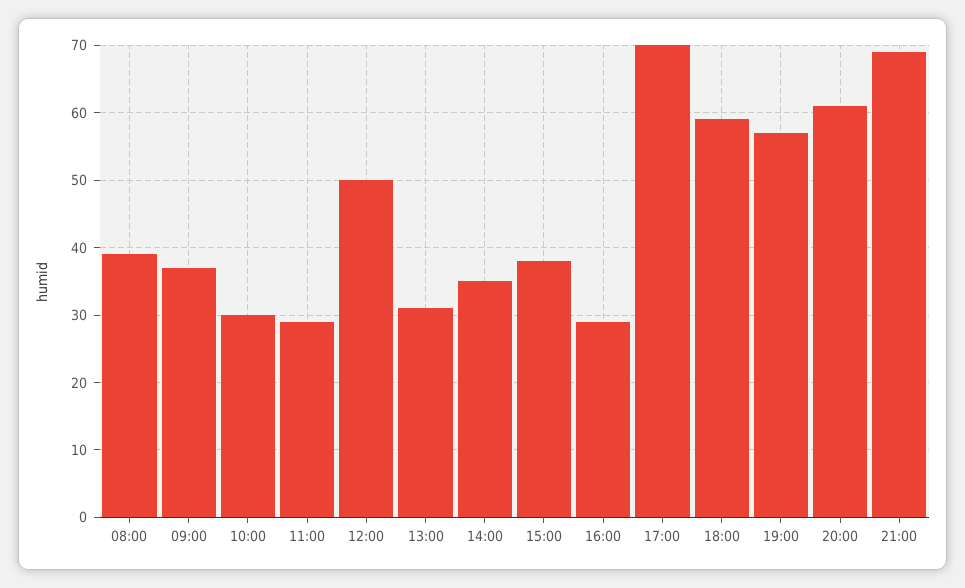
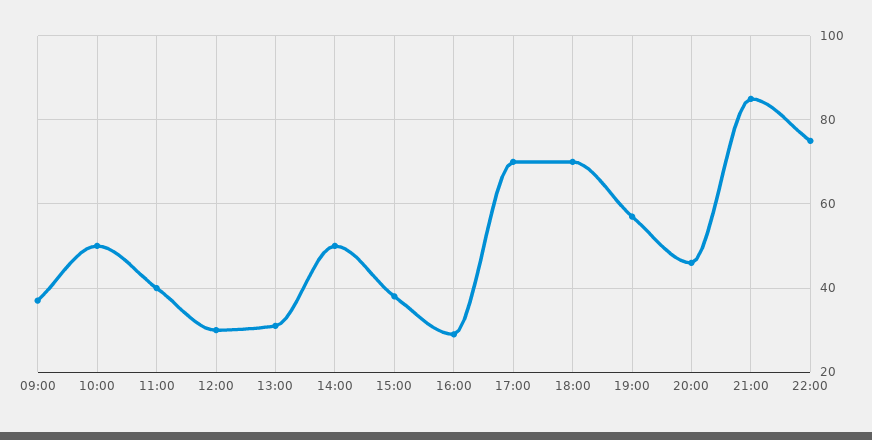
08:00: 39 -> none
10:00: 30 -> 50
11:00: 29 -> 40
12:00: 50 -> 30
14:00: 35 -> 50
18:00: 59 -> 70
20:00: 61 -> 45
21:00: 69 -> 85
22:00: none -> 75

